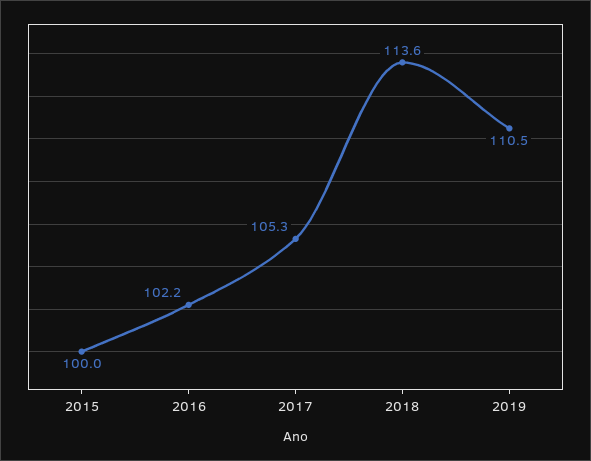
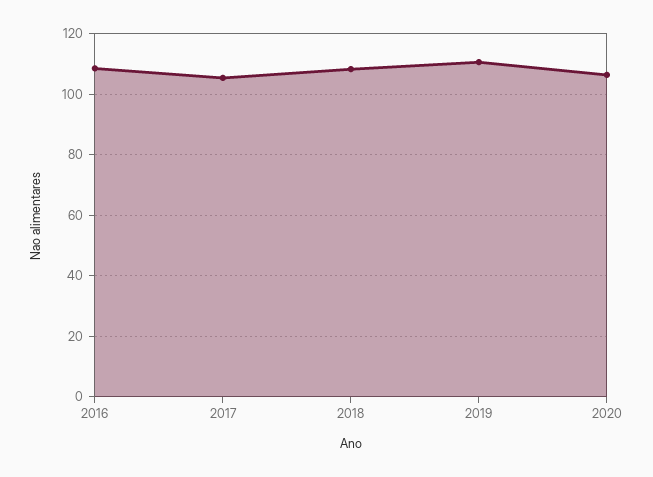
2015: 100 -> none
2016: 102.2 -> 108
2018: 113.6 -> 108
2020: none -> 106

